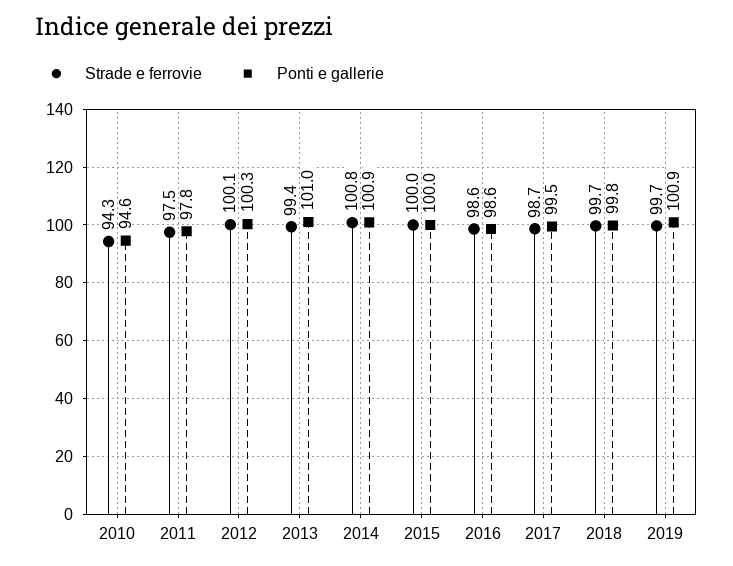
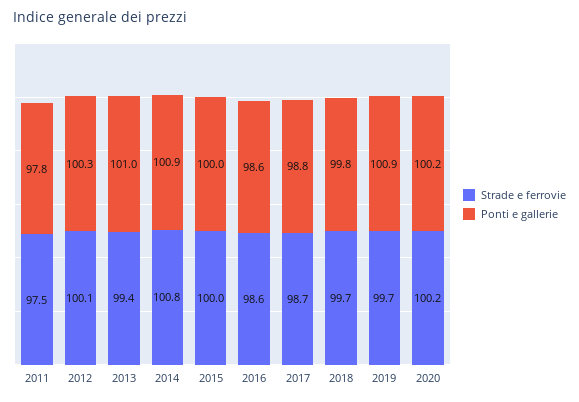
Strade e ferrovie, 2010: 94.3 -> none
Ponti e gallerie, 2010: 94.6 -> none
Ponti e gallerie, 2017: 99.5 -> 98.8
Strade e ferrovie, 2020: none -> 100.2
Ponti e gallerie, 2020: none -> 100.2

